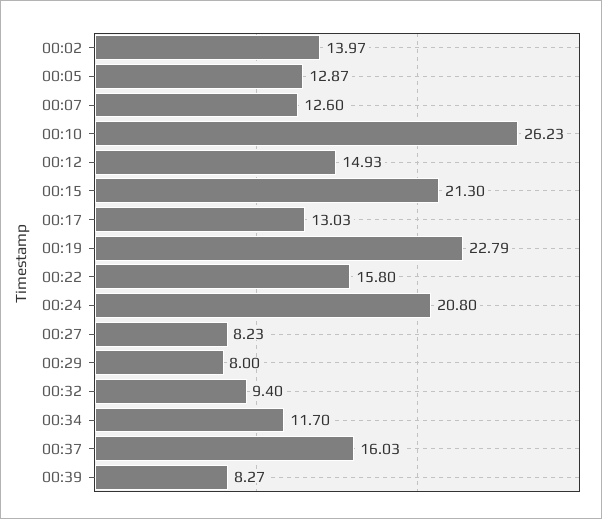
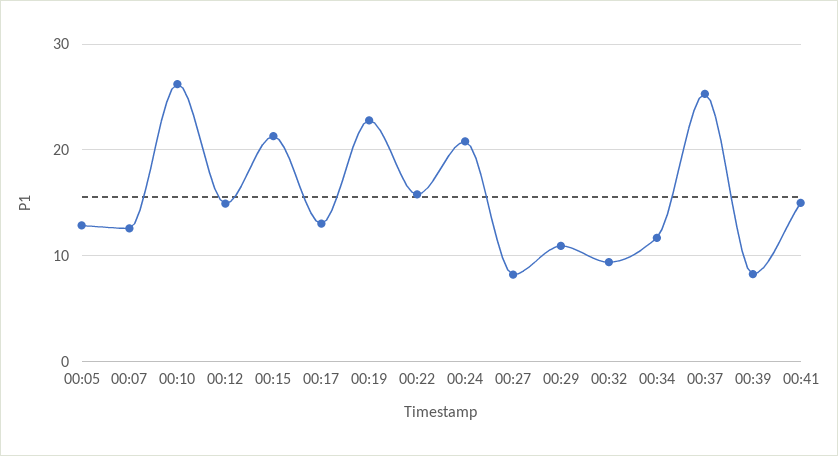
00:02: 13.97 -> none
00:29: 8 -> 11
00:37: 16.03 -> 25
00:41: none -> 15

